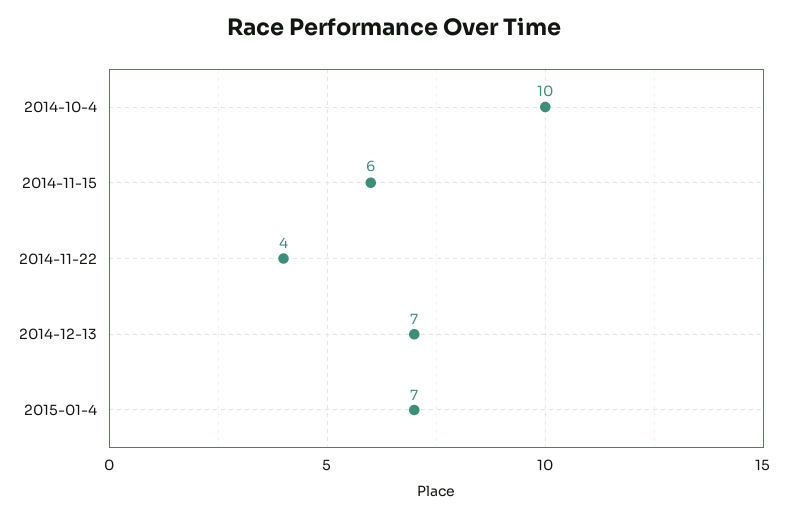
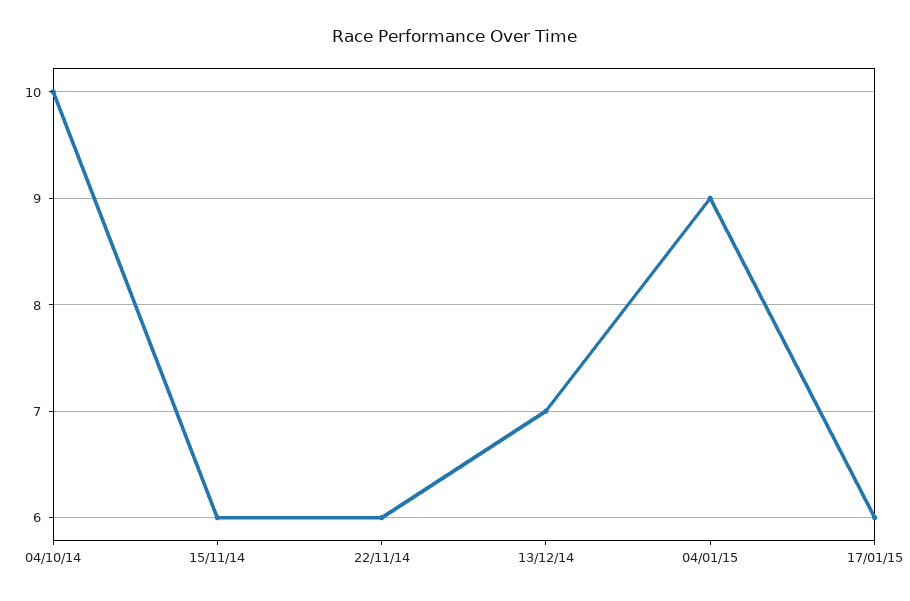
2014-11-22: 4 -> 6
2015-01-4: 7 -> 9
17/01/15: none -> 6

